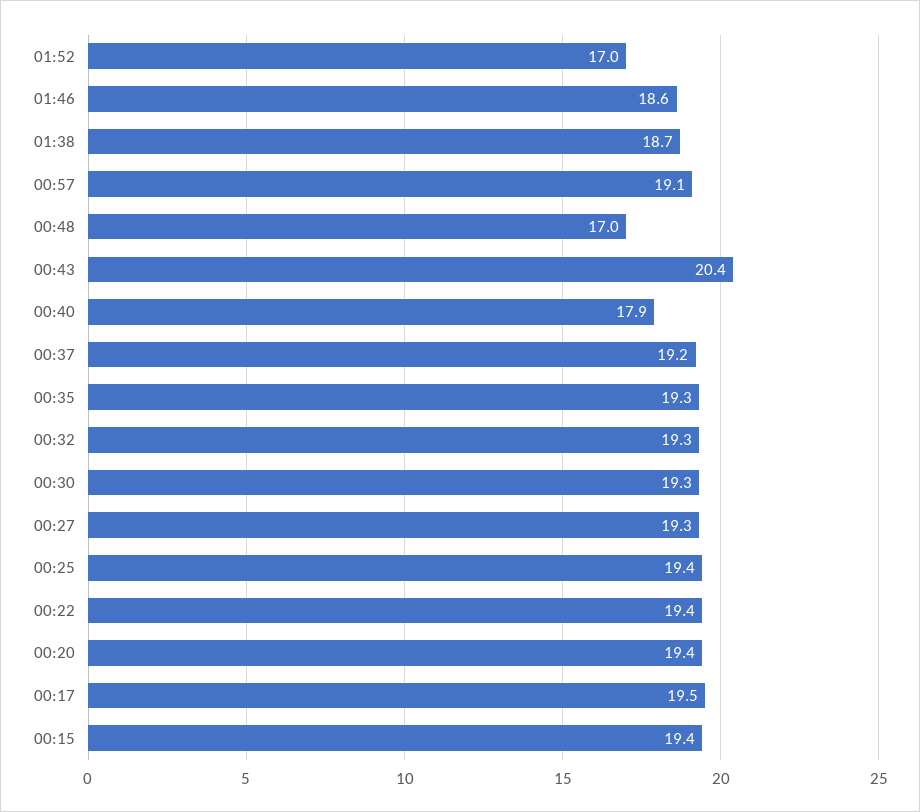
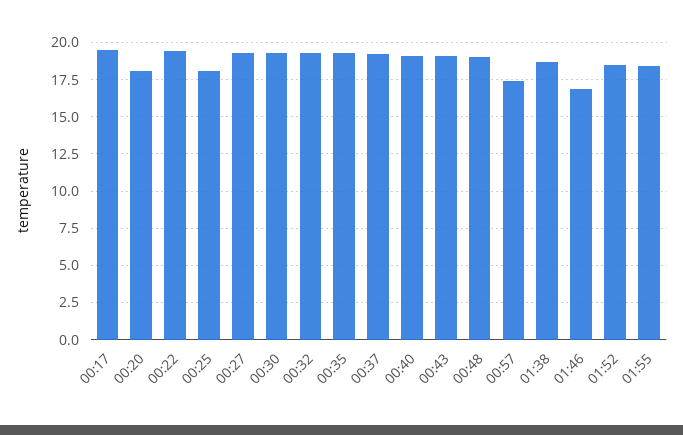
01:52: 17 -> 18.5
01:46: 18.6 -> 17
00:57: 19.1 -> 17.5
00:48: 17 -> 19
00:43: 20.4 -> 19
00:40: 17.9 -> 19
00:25: 19.4 -> 18
00:20: 19.4 -> 18
00:15: 19.4 -> none
01:55: none -> 18.5

